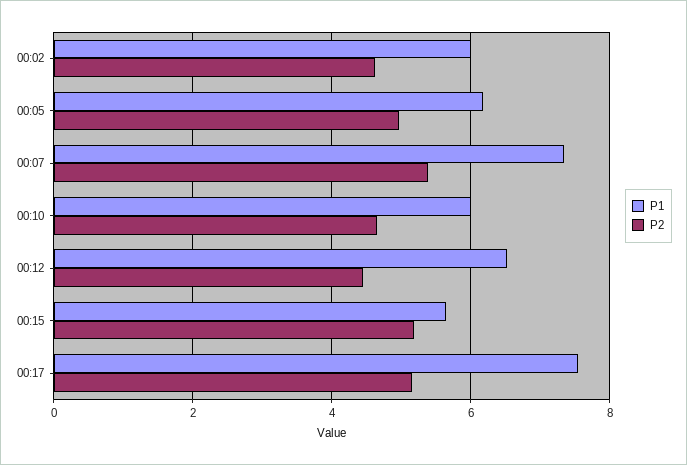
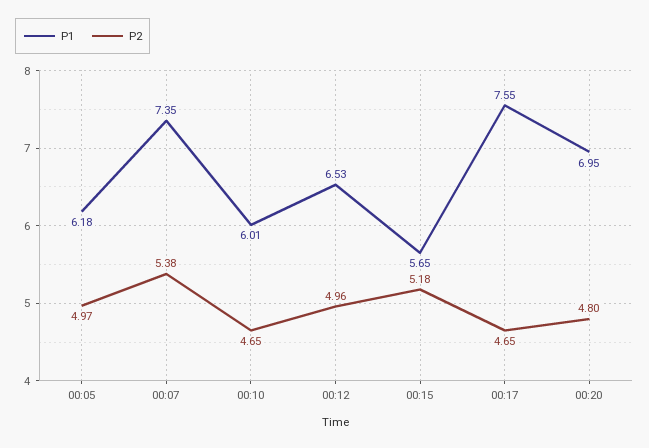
P1, 00:02: 6 -> none
P2, 00:02: 4.6 -> none
P2, 00:12: 4.4 -> 4.96
P2, 00:17: 5.2 -> 4.65
P1, 00:20: none -> 6.95
P2, 00:20: none -> 4.8

